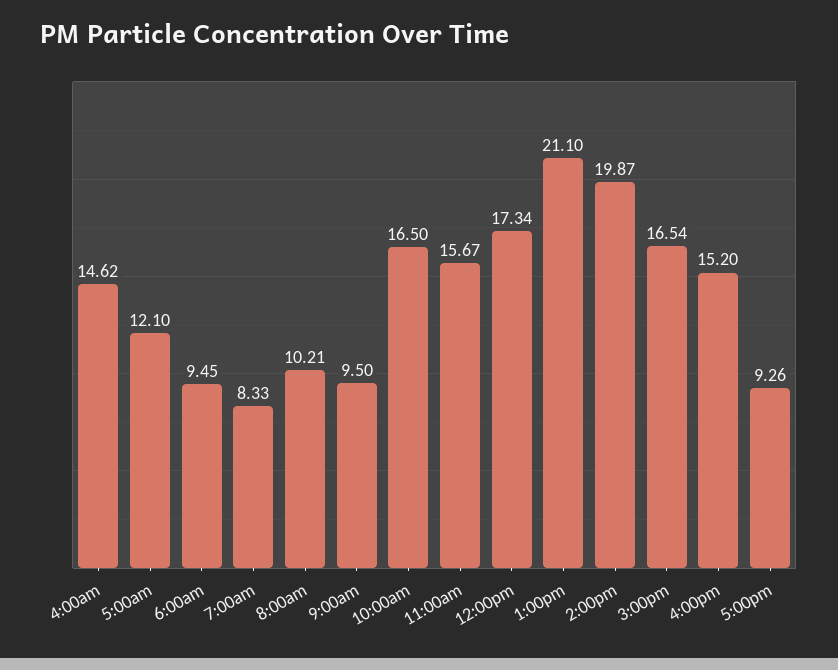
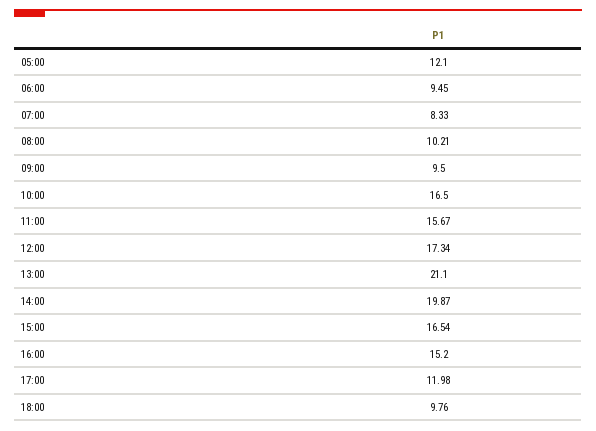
4:00am: 14.62 -> none
5:00pm: 9.26 -> 11.98
18:00: none -> 9.76

